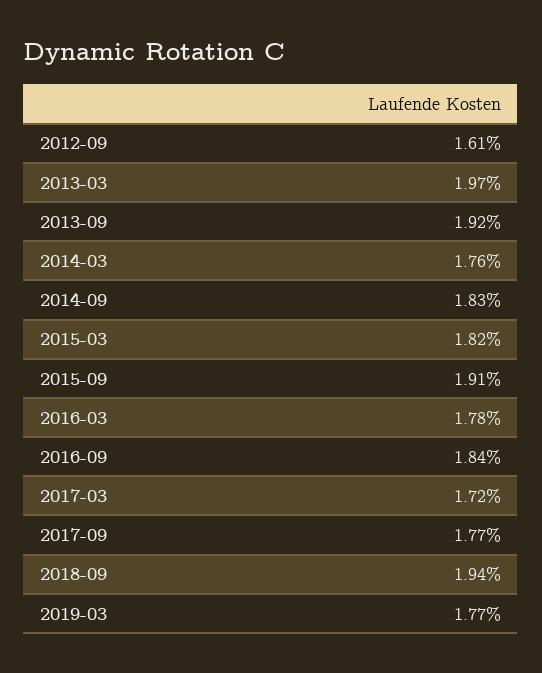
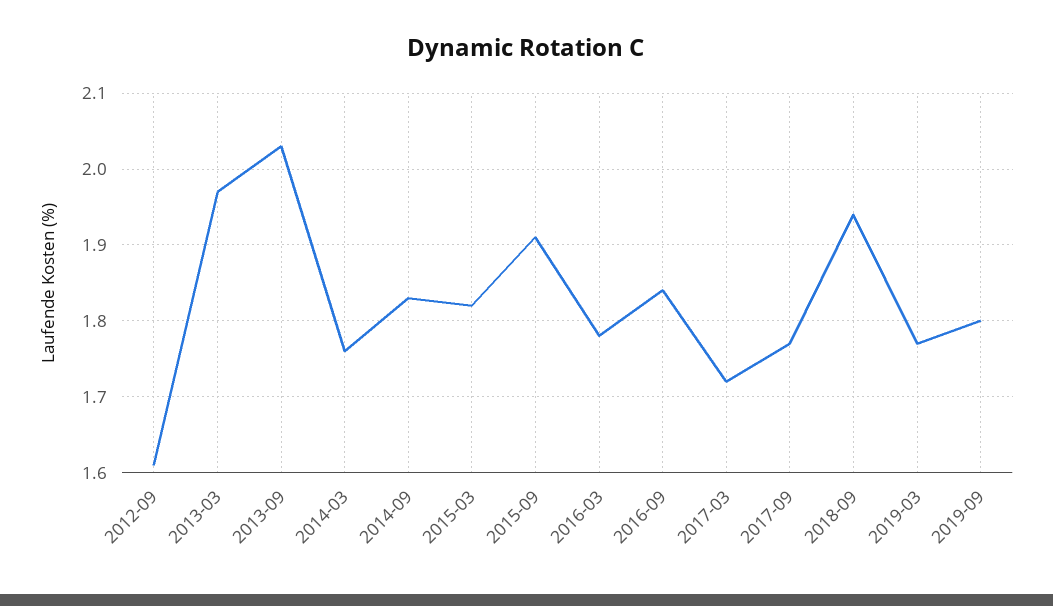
2013-09: 1.92 -> 2.03
2019-09: none -> 1.8

